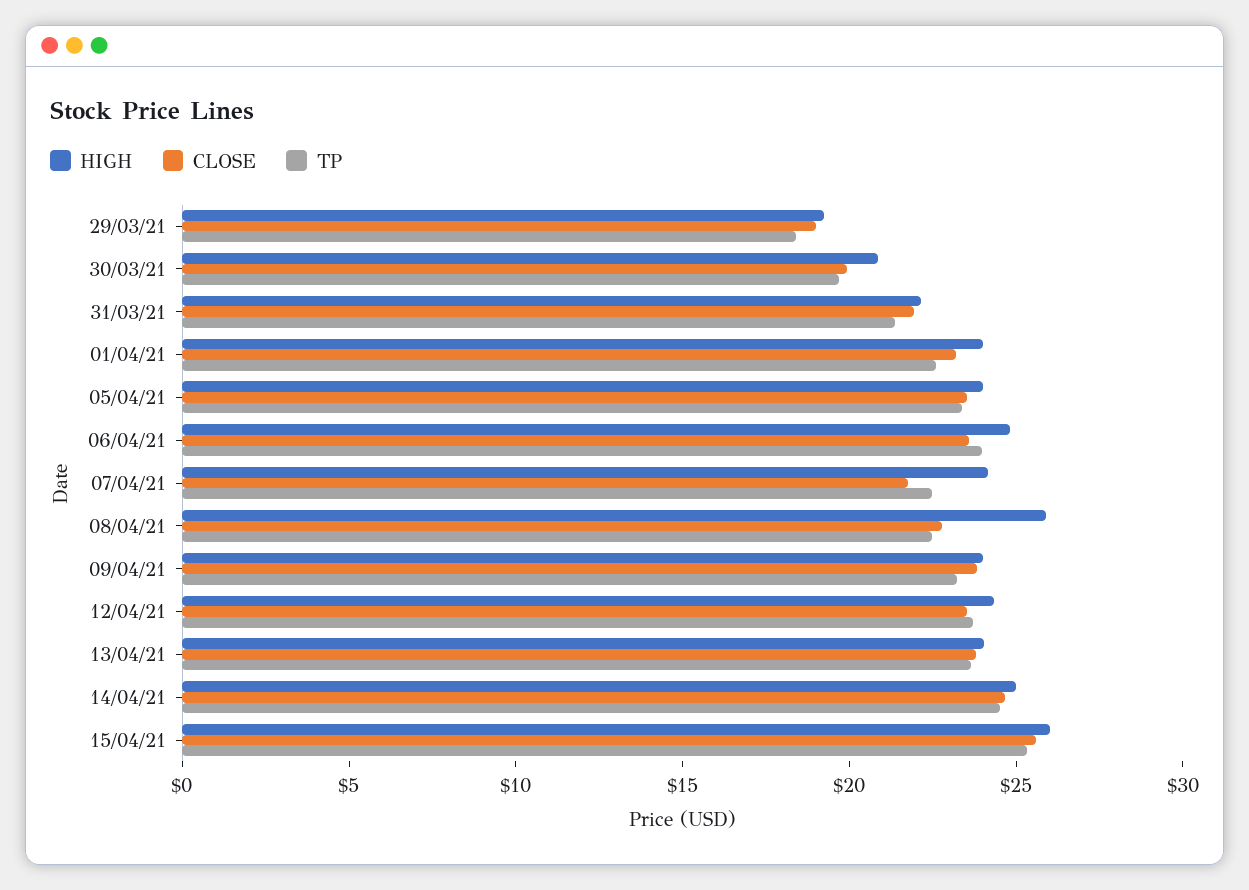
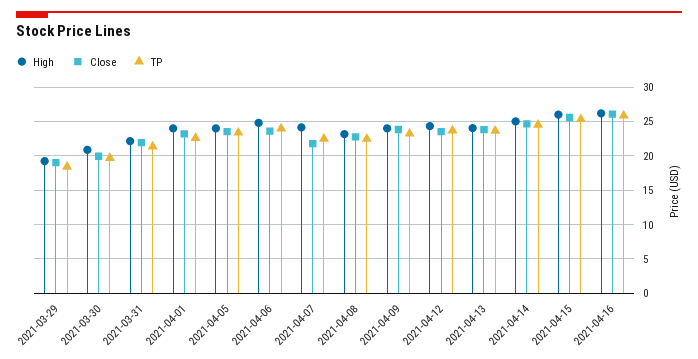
HIGH, 08/04/21: 26 -> 23
HIGH, 2021-04-16: none -> 26
CLOSE, 2021-04-16: none -> 26
TP, 2021-04-16: none -> 26

